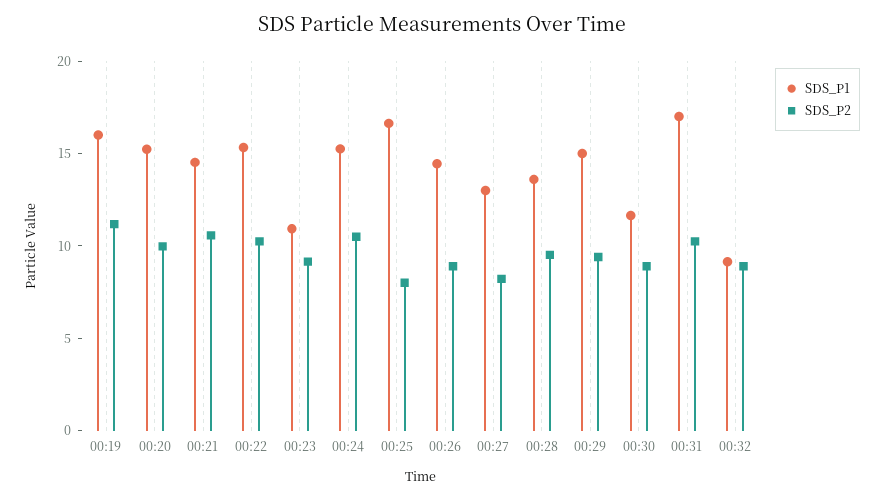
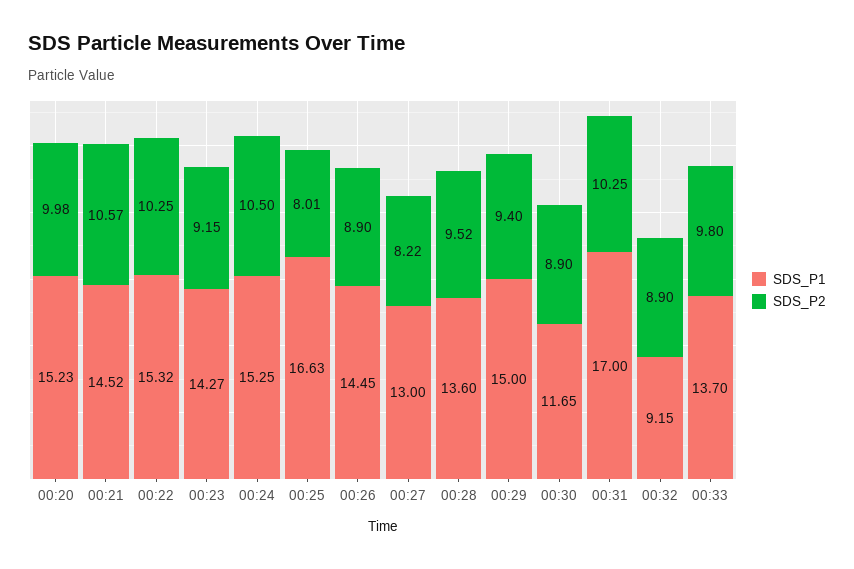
SDS_P1, 00:19: 16 -> none
SDS_P2, 00:19: 11 -> none
SDS_P1, 00:23: 11 -> 14.27
SDS_P1, 00:33: none -> 13.7
SDS_P2, 00:33: none -> 9.8

